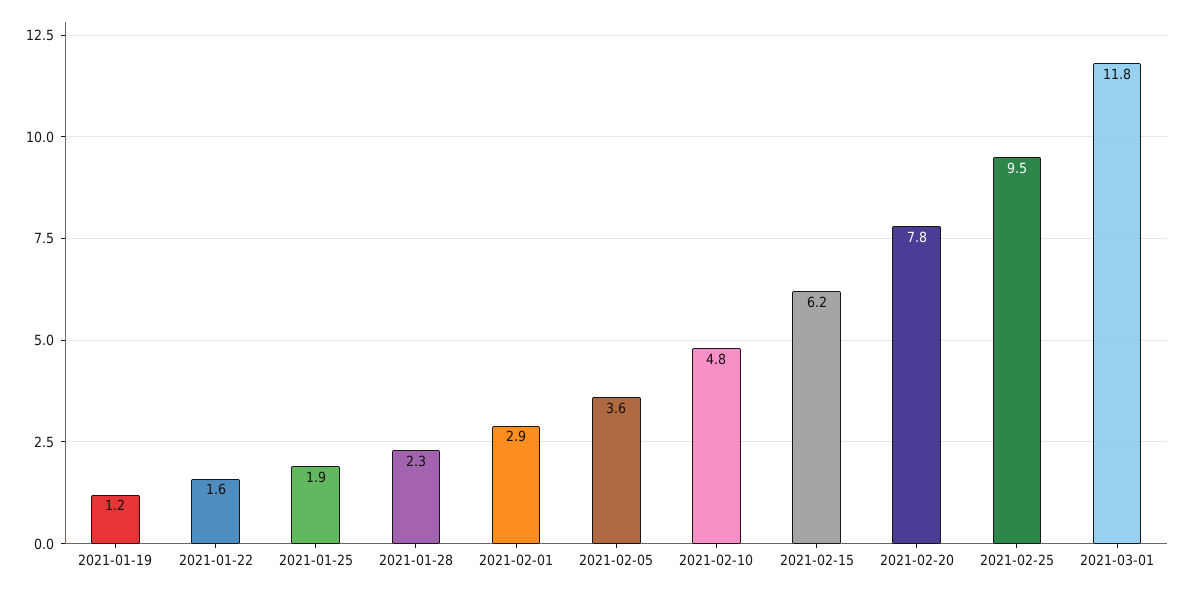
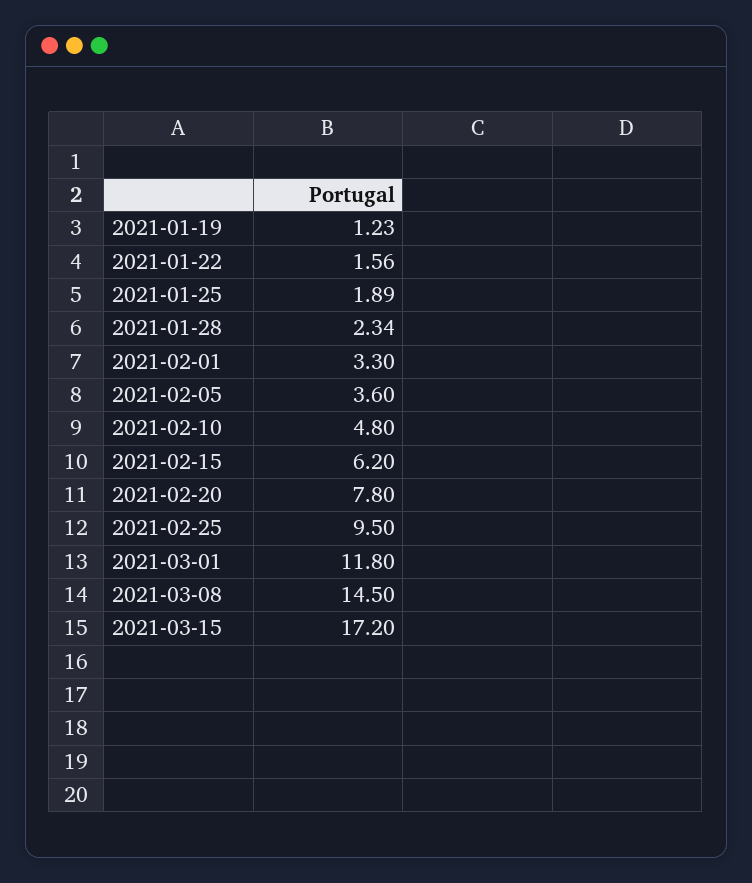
2021-02-01: 2.9 -> 3.3
2021-03-08: none -> 14.5
2021-03-15: none -> 17.2

